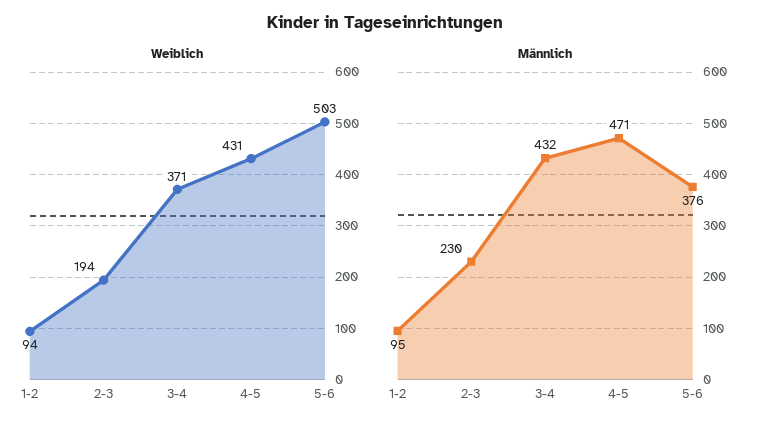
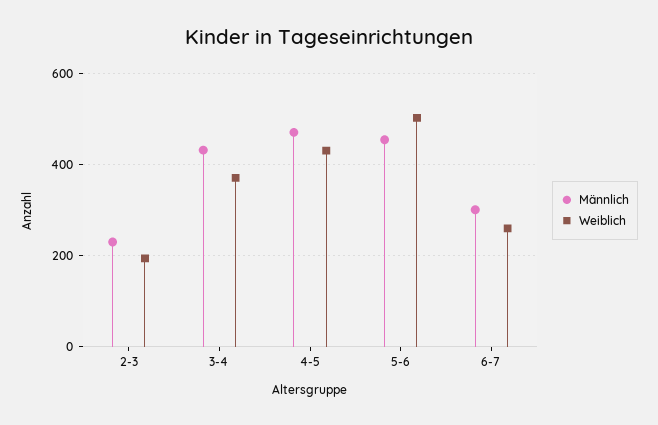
Weiblich, 1-2: 94 -> none
Männlich, 1-2: 95 -> none
Männlich, 5-6: 376 -> 460
Männlich, 6-7: none -> 300
Weiblich, 6-7: none -> 260

